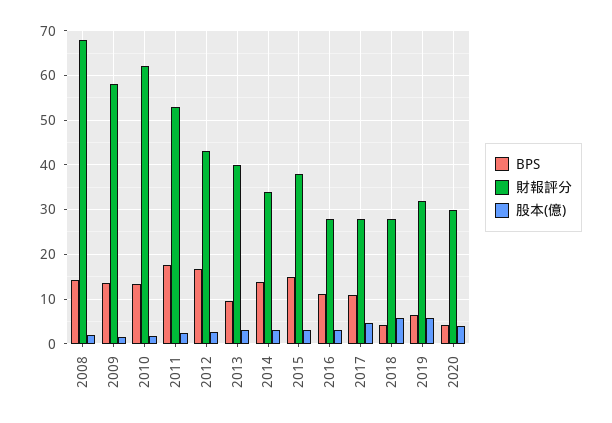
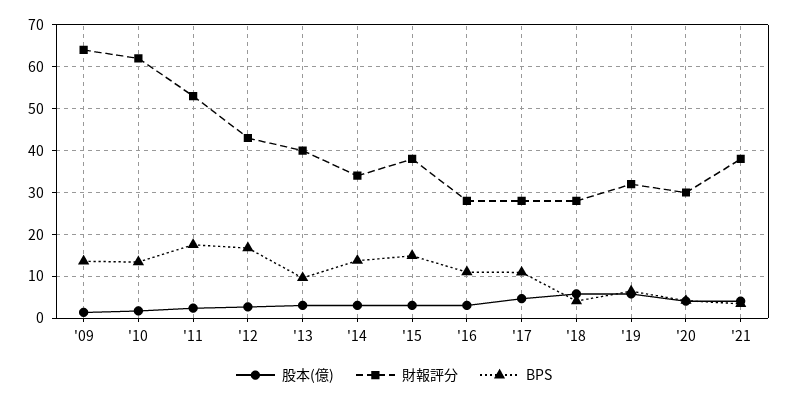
BPS, 2008: 14 -> none
財報評分, 2008: 68 -> none
股本(億), 2008: 2 -> none
財報評分, 2009: 58 -> 64
股本(億), '21: none -> 4
財報評分, '21: none -> 38
BPS, '21: none -> 4

